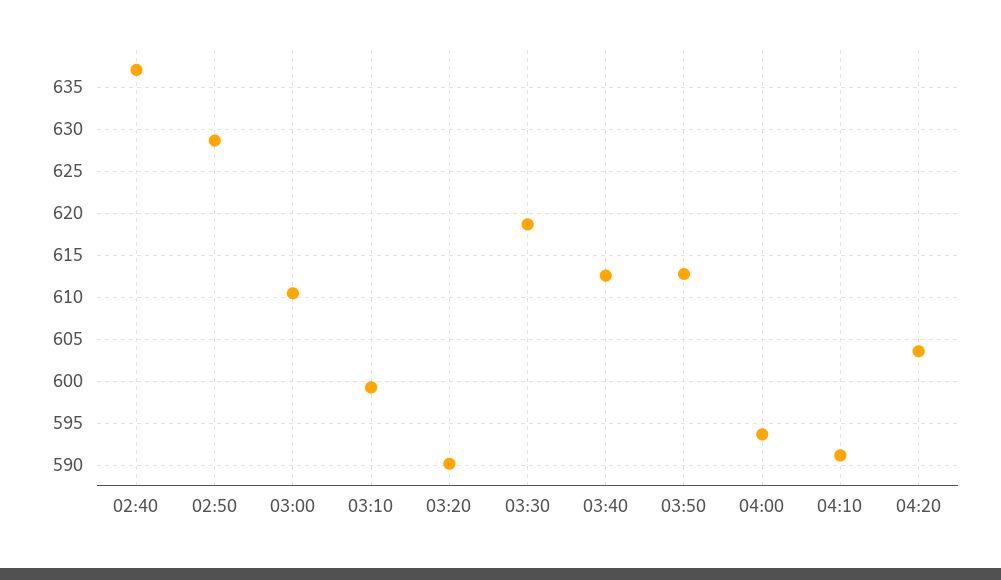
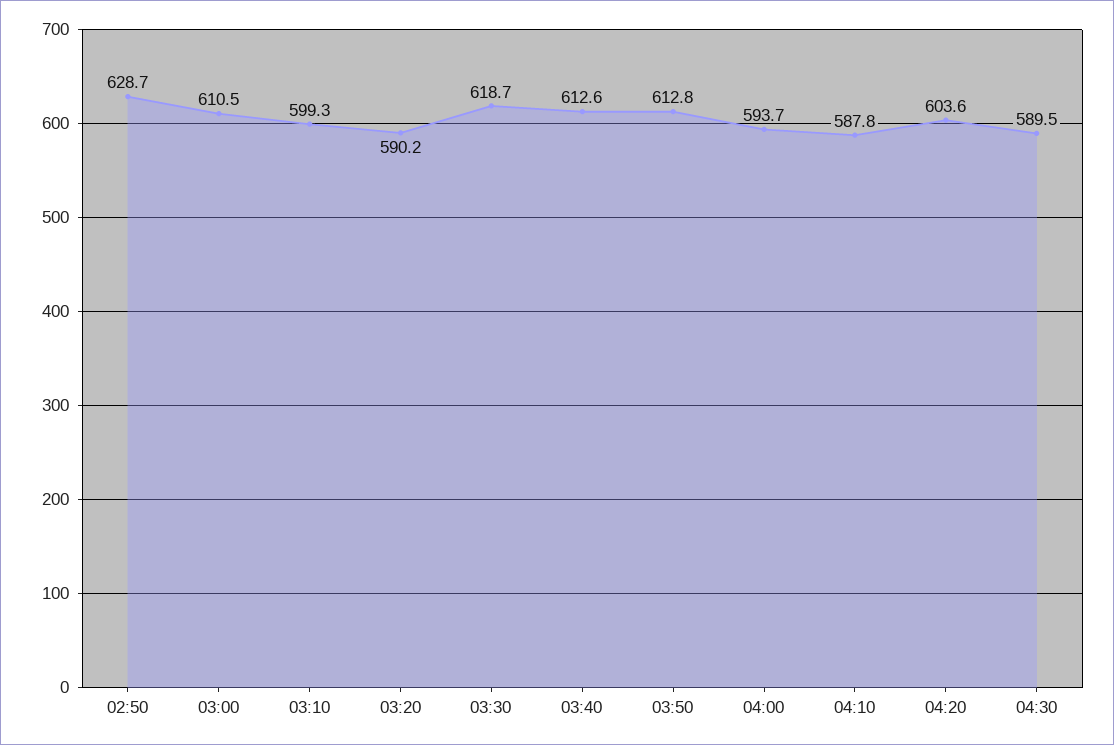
02:40: 637 -> none
04:10: 591 -> 587.8
04:30: none -> 589.5

